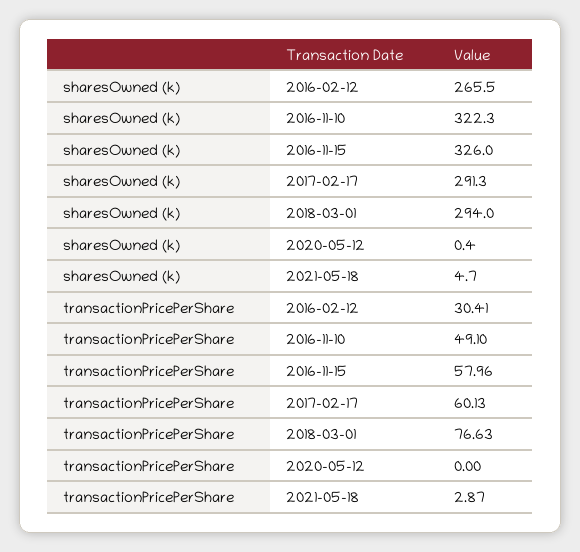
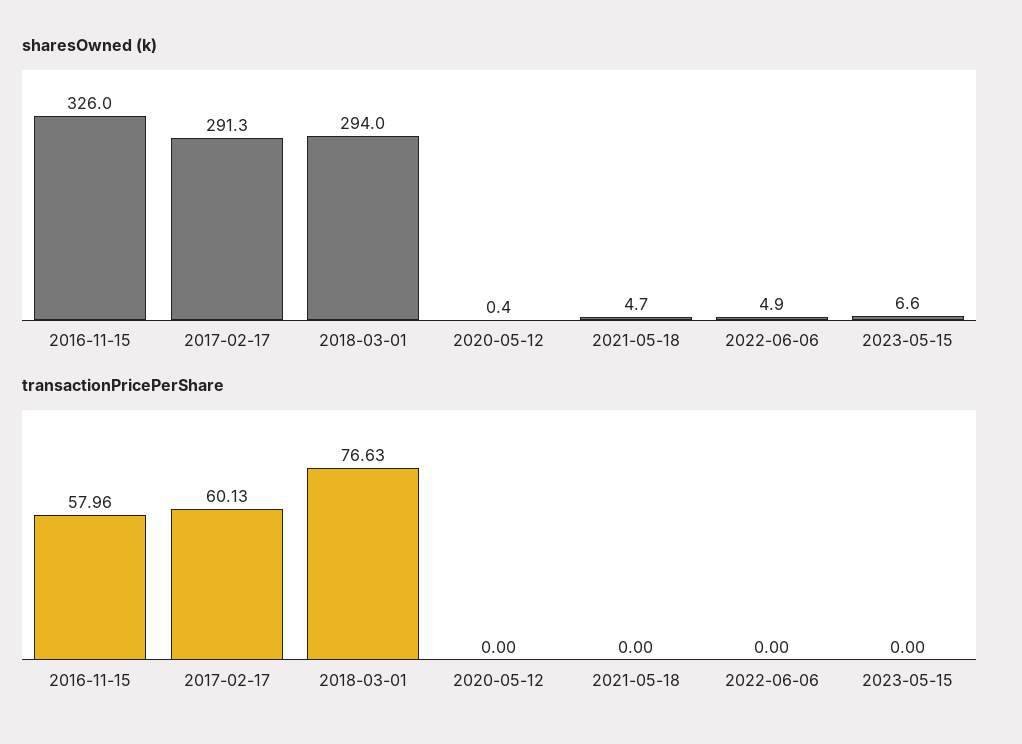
sharesOwned (k), 2016-02-12: 265.5 -> none
sharesOwned (k), 2016-11-10: 322.3 -> none
transactionPricePerShare, 2016-02-12: 30.41 -> none
transactionPricePerShare, 2016-11-10: 49.1 -> none
transactionPricePerShare, 2021-05-18: 2.87 -> 0
sharesOwned (k), 2022-06-06: none -> 4.9
sharesOwned (k), 2023-05-15: none -> 6.6
transactionPricePerShare, 2022-06-06: none -> 0
transactionPricePerShare, 2023-05-15: none -> 0

